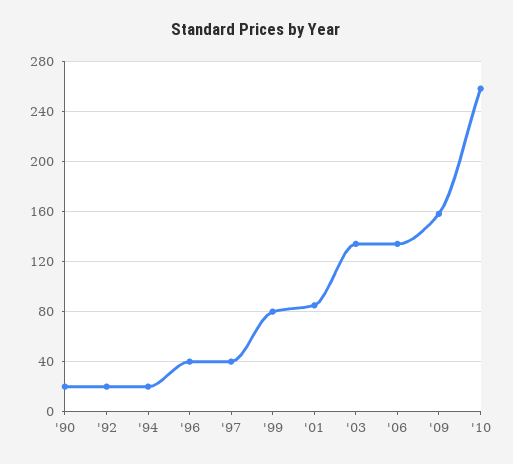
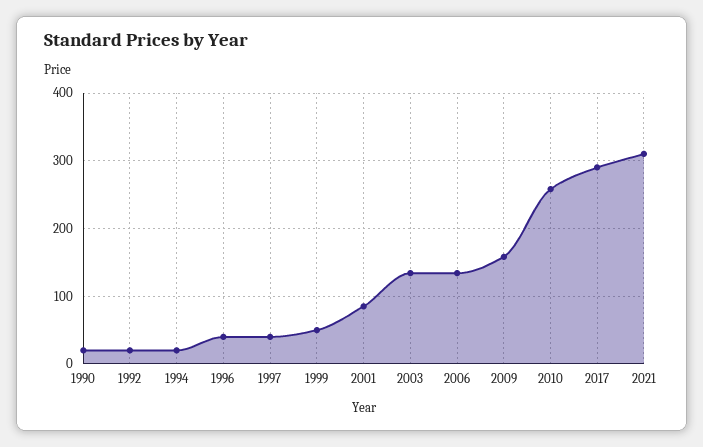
'99: 80 -> 50
2017: none -> 290
2021: none -> 310

